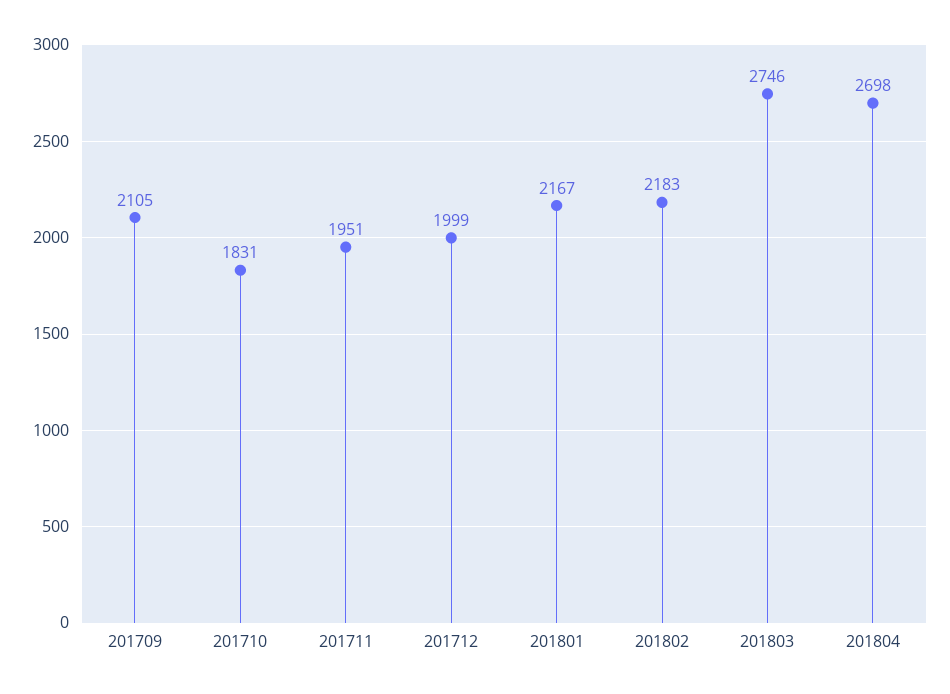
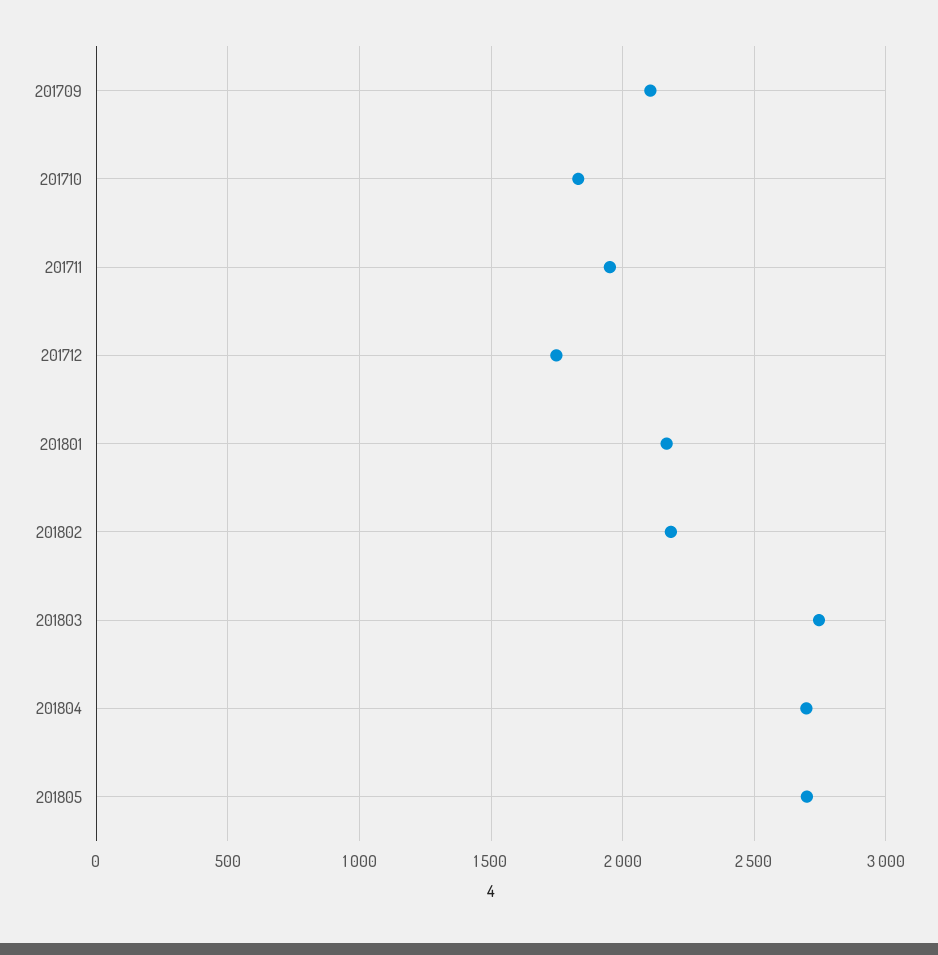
201712: 1999 -> 1750
201805: none -> 2700

